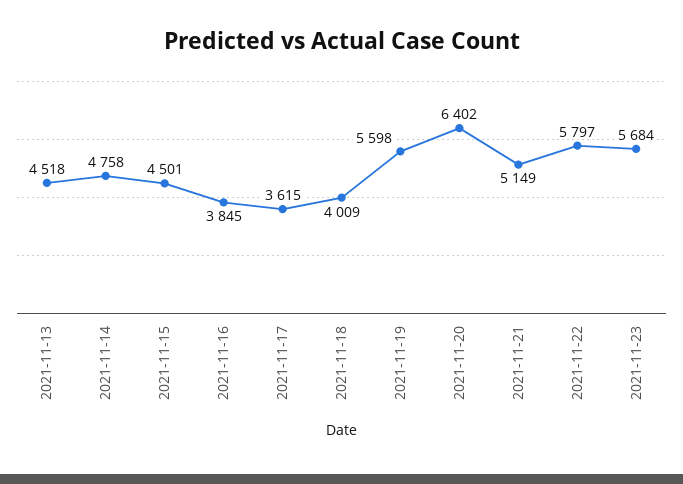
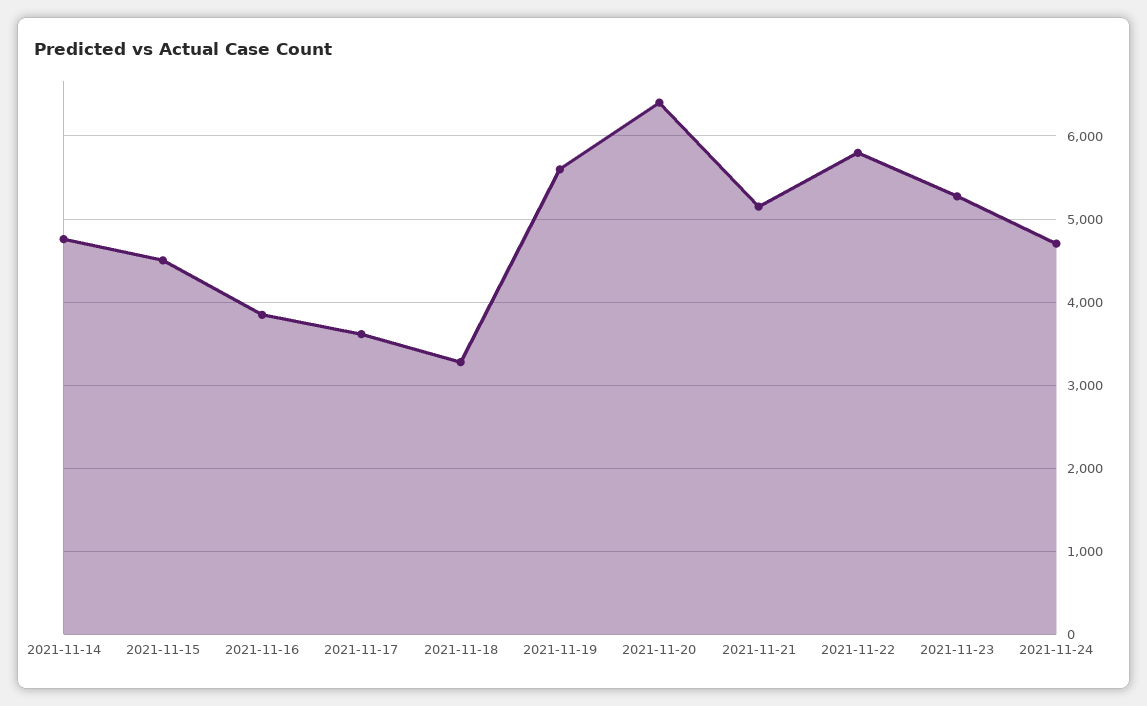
2021-11-13: 4518 -> none
2021-11-18: 4009 -> 3300
2021-11-23: 5684 -> 5300
2021-11-24: none -> 4700

